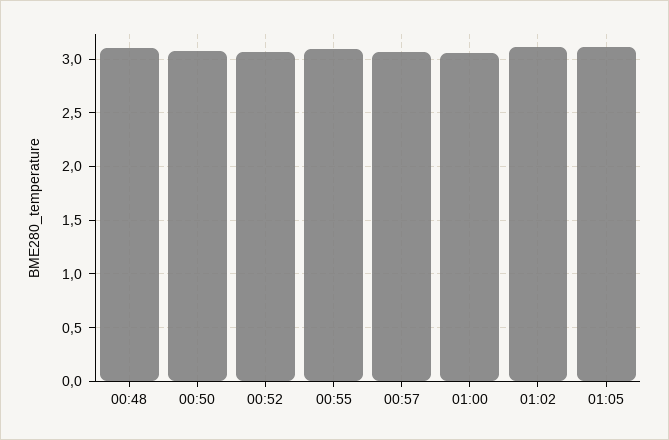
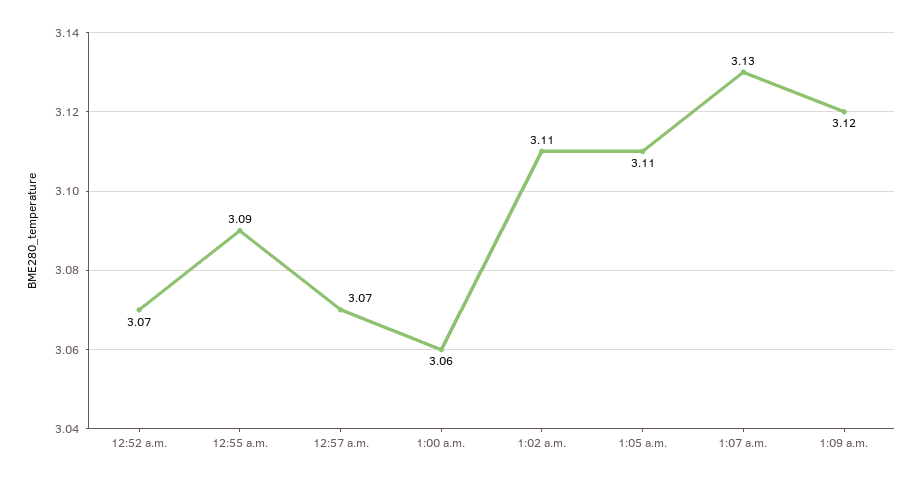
00:48: 3.1 -> none
00:50: 3.1 -> none
1:07 a.m.: none -> 3.13
1:09 a.m.: none -> 3.12

